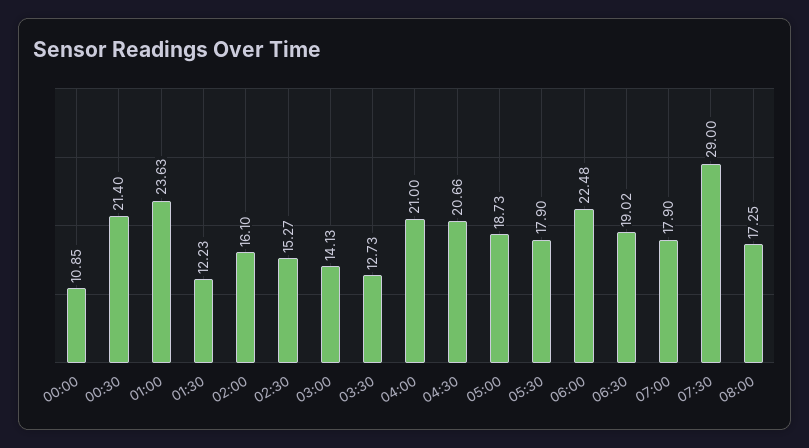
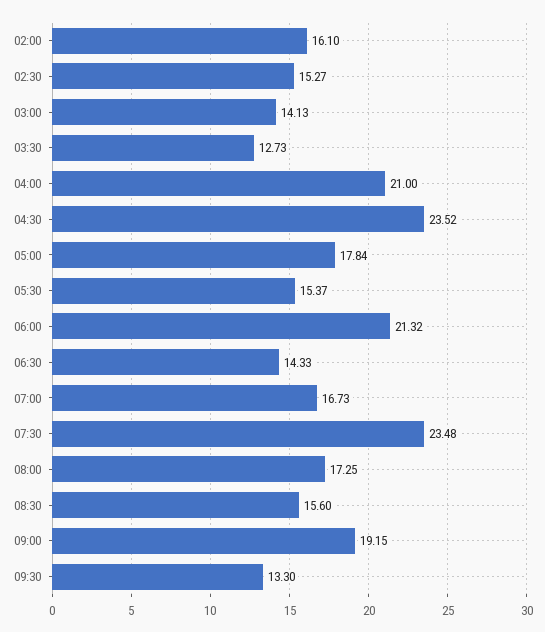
00:00: 10.85 -> none
00:30: 21.4 -> none
01:00: 23.63 -> none
01:30: 12.23 -> none
04:30: 20.66 -> 23.52
05:00: 18.73 -> 17.84
05:30: 17.9 -> 15.37
06:00: 22.48 -> 21.32
06:30: 19.02 -> 14.33
07:00: 17.9 -> 16.73
07:30: 29 -> 23.48
08:30: none -> 15.6
09:00: none -> 19.15
09:30: none -> 13.3

